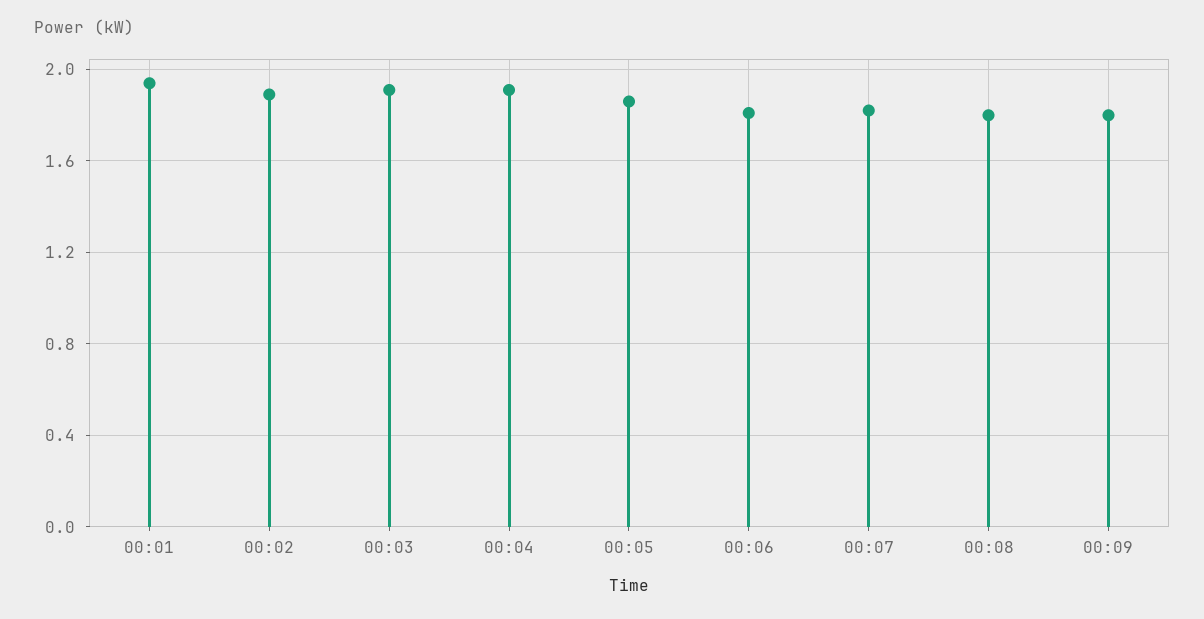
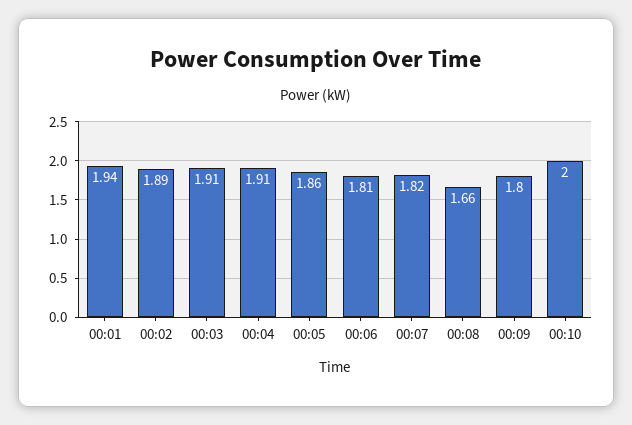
00:08: 1.8 -> 1.66
00:10: none -> 2

